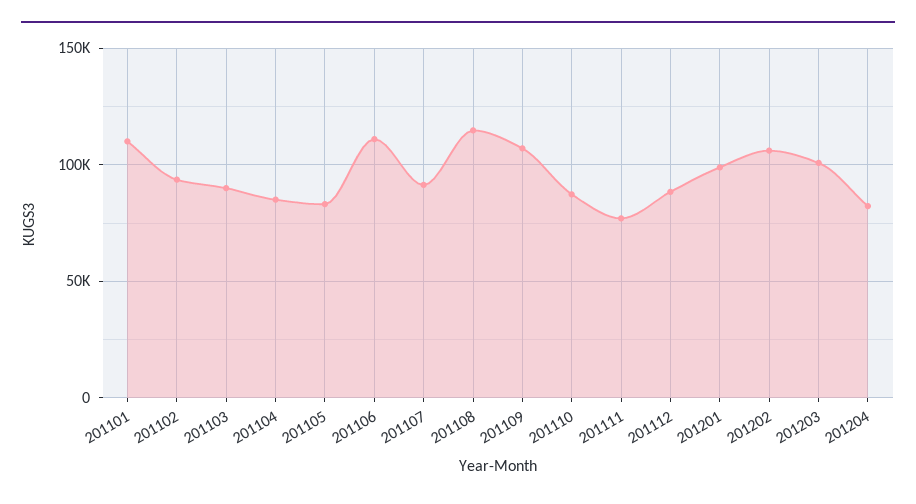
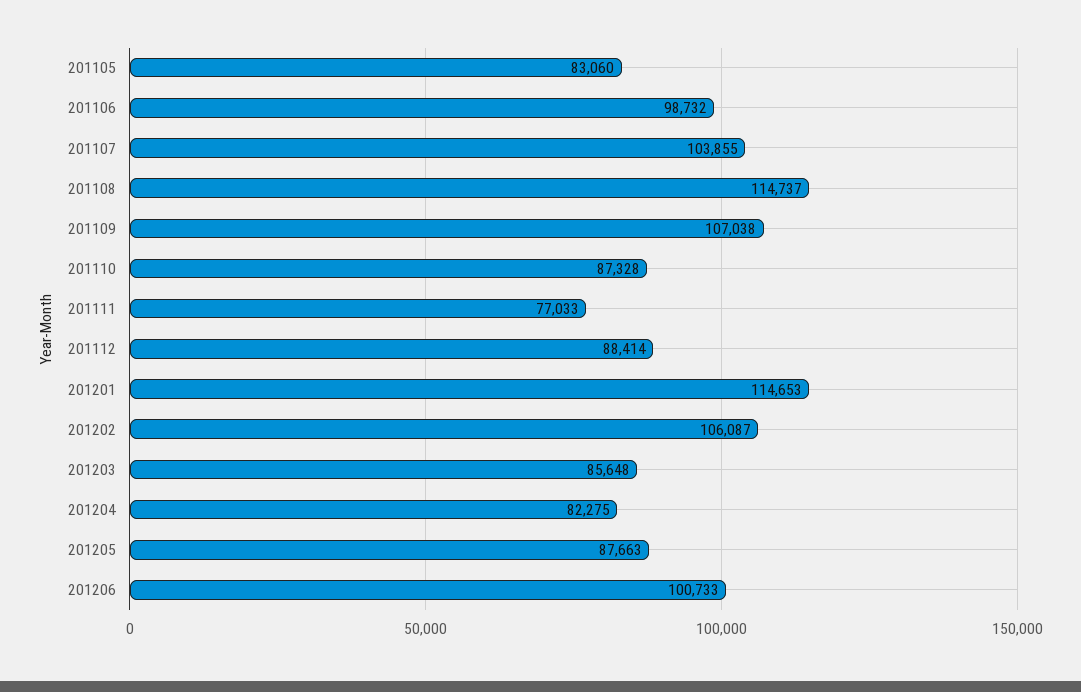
201101: 110000 -> none
201102: 95000 -> none
201103: 90000 -> none
201104: 85000 -> none
201106: 110000 -> 98732
201107: 90000 -> 103855
201201: 100000 -> 114653
201203: 100000 -> 85648
201205: none -> 87663
201206: none -> 100733

